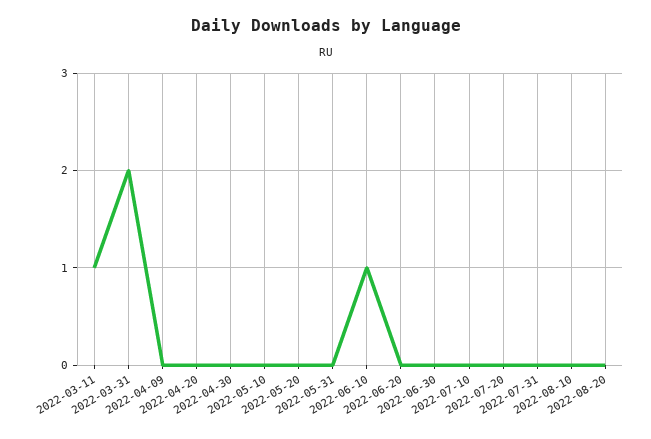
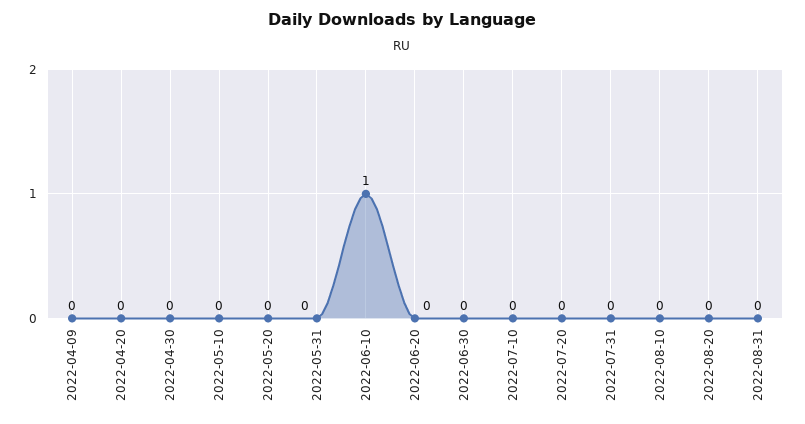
2022-03-11: 1 -> none
2022-03-31: 2 -> none
2022-08-31: none -> 0

